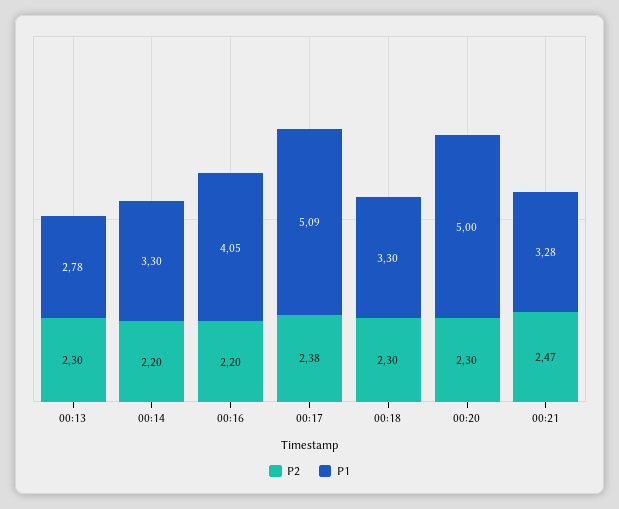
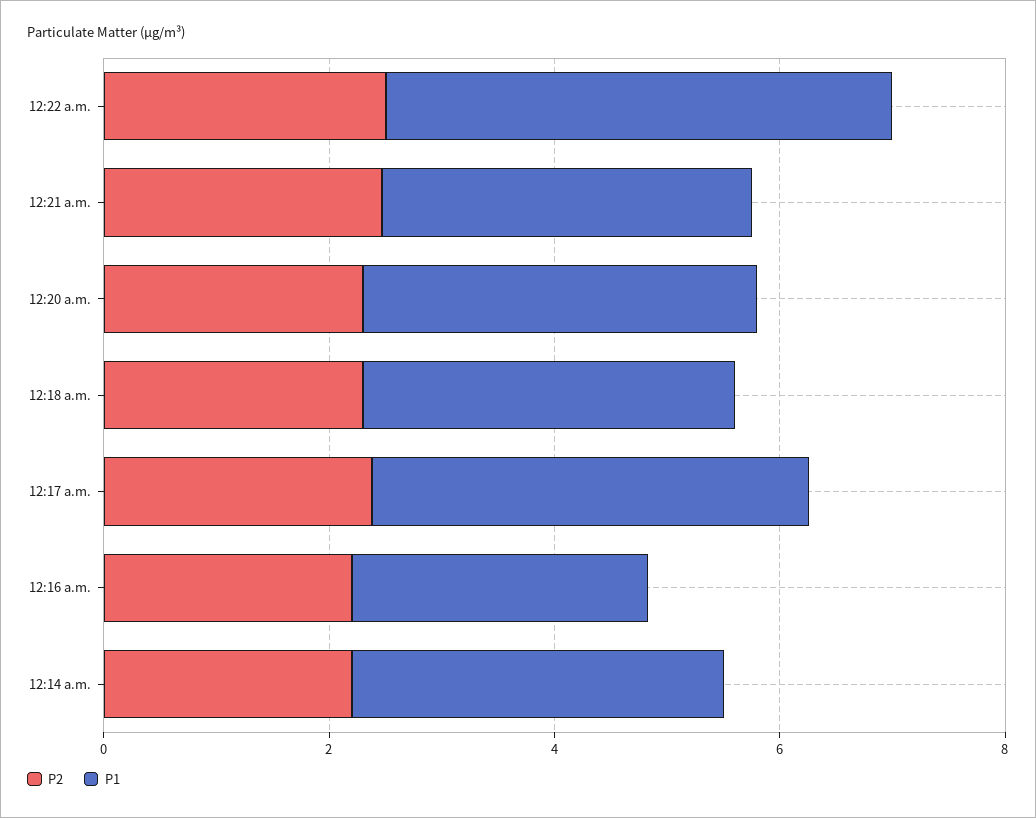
P2, 00:13: 2.3 -> none
P1, 00:13: 2.78 -> none
P1, 00:16: 4.05 -> 2.5
P1, 00:17: 5.09 -> 4
P1, 00:20: 5 -> 3.5
P2, 12:22 a.m.: none -> 2.5
P1, 12:22 a.m.: none -> 4.5

